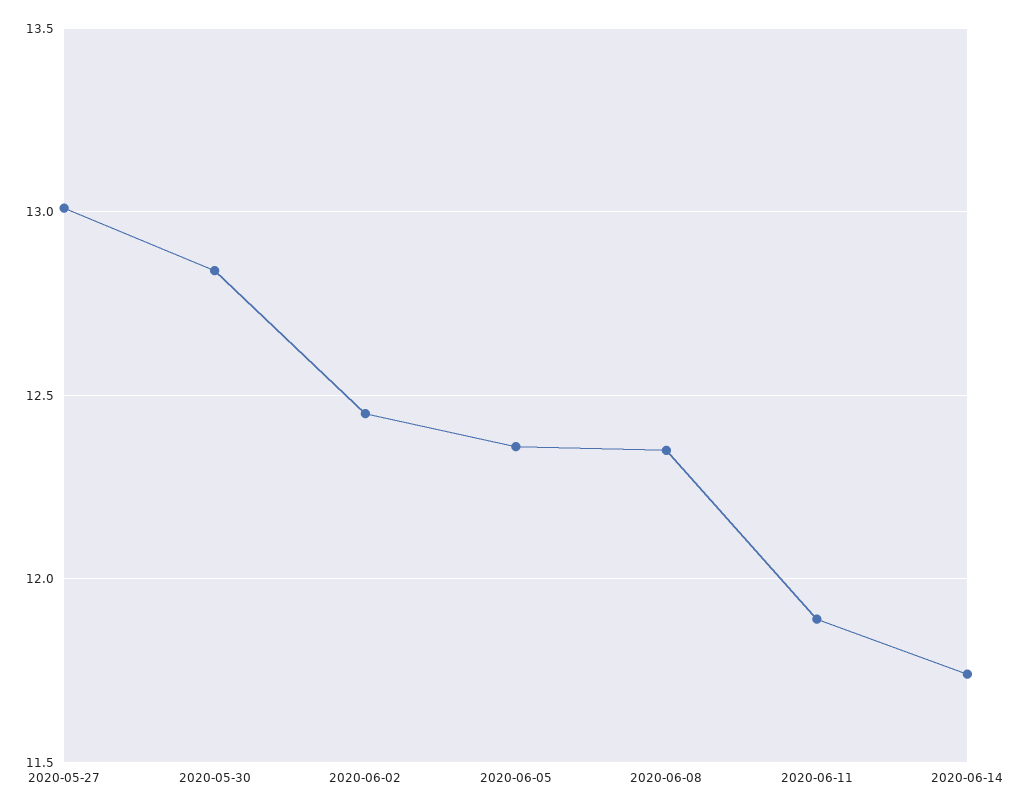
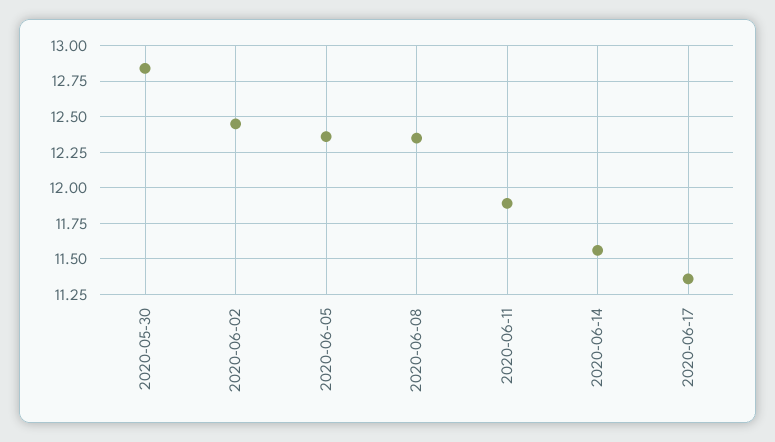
2020-05-27: 13 -> none
2020-06-14: 11.75 -> 11.55
2020-06-17: none -> 11.35

